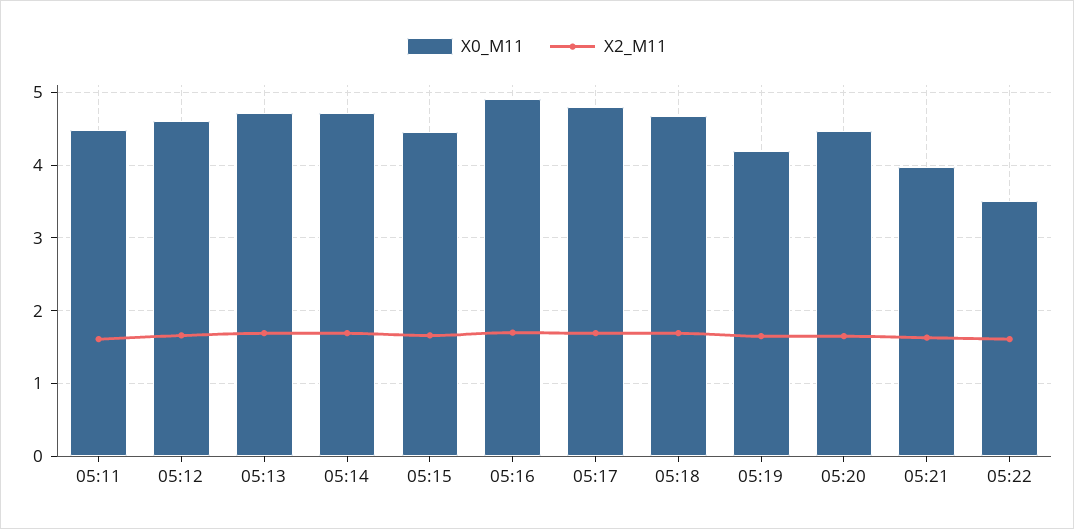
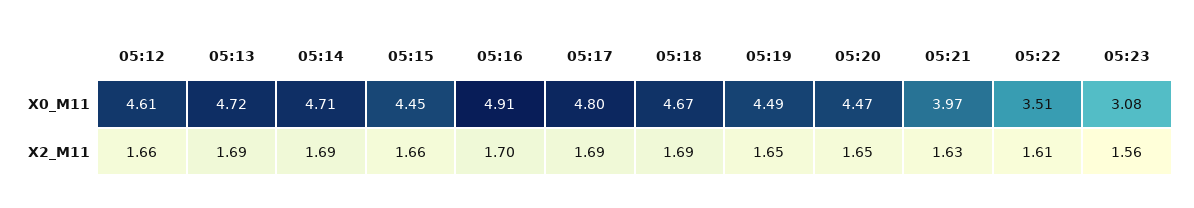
X0_M11, 05:11: 4.5 -> none
X2_M11, 05:11: 1.6 -> none
X0_M11, 05:19: 4.2 -> 4.49
X0_M11, 05:23: none -> 3.08
X2_M11, 05:23: none -> 1.56

